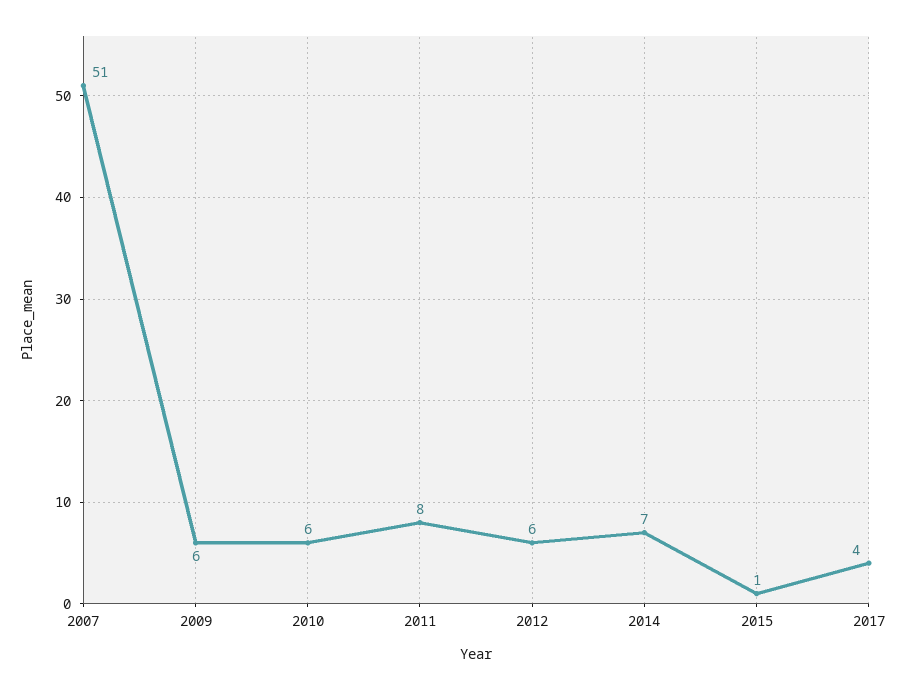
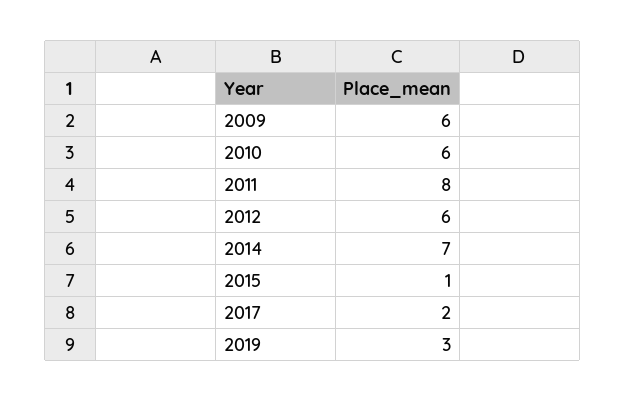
2007: 51 -> none
2017: 4 -> 2
2019: none -> 3

